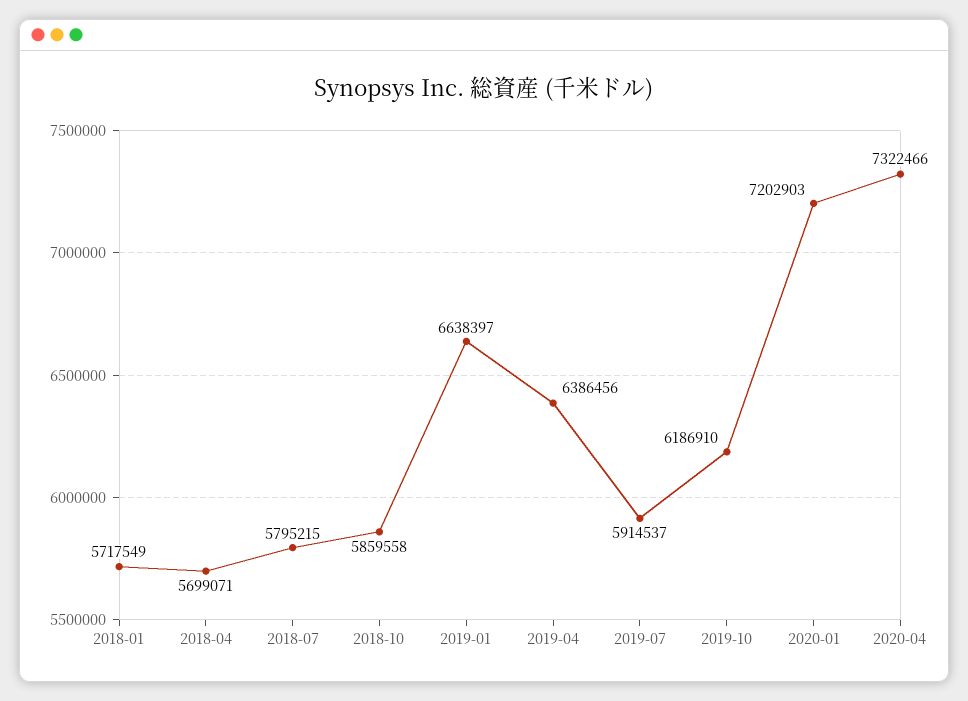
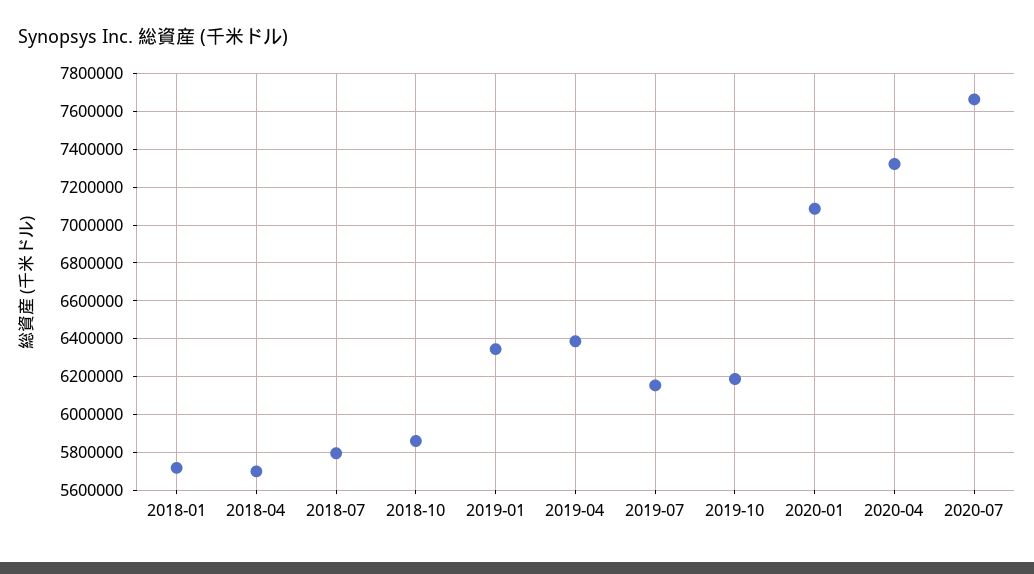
2019-01: 6638397 -> 6350000
2019-07: 5914537 -> 6150000
2020-01: 7202903 -> 7100000
2020-07: none -> 7650000

